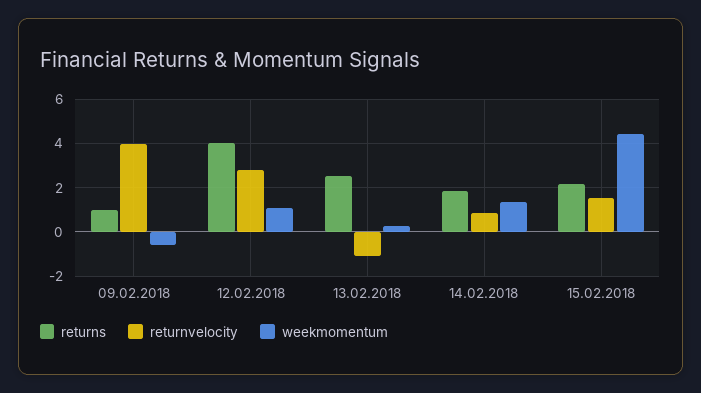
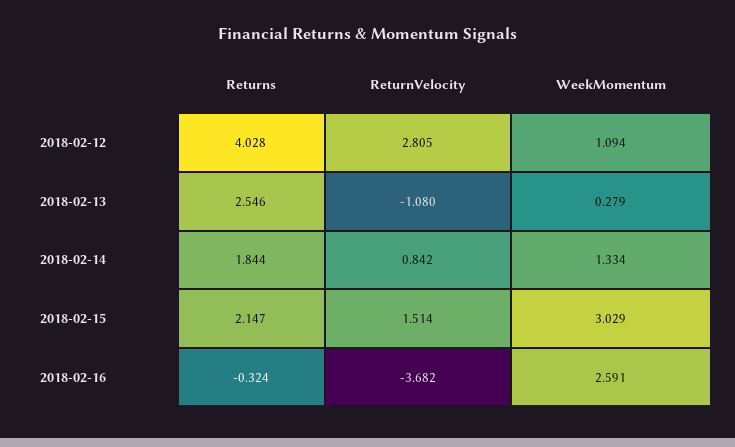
returns, 09.02.2018: 1 -> none
returnvelocity, 09.02.2018: 4 -> none
weekmomentum, 09.02.2018: -0.5 -> none
weekmomentum, 15.02.2018: 4.5 -> 3.029
returns, 2018-02-16: none -> -0.324
returnvelocity, 2018-02-16: none -> -3.682
weekmomentum, 2018-02-16: none -> 2.591

